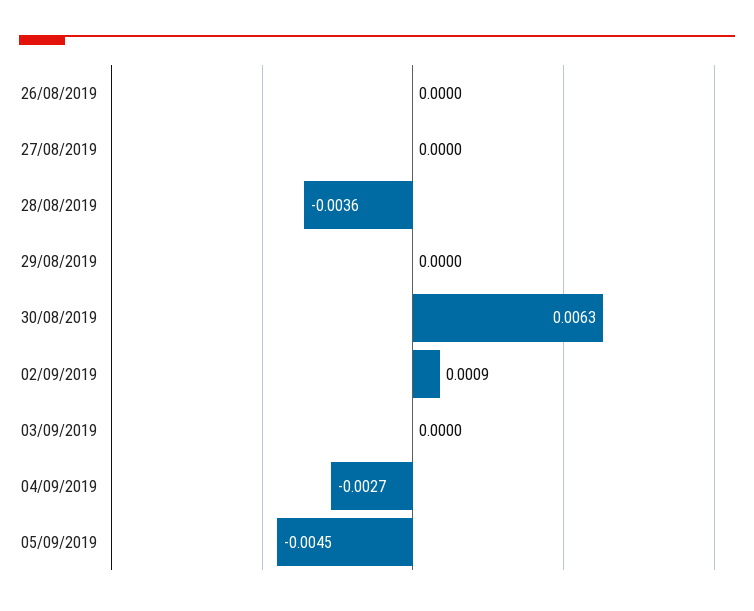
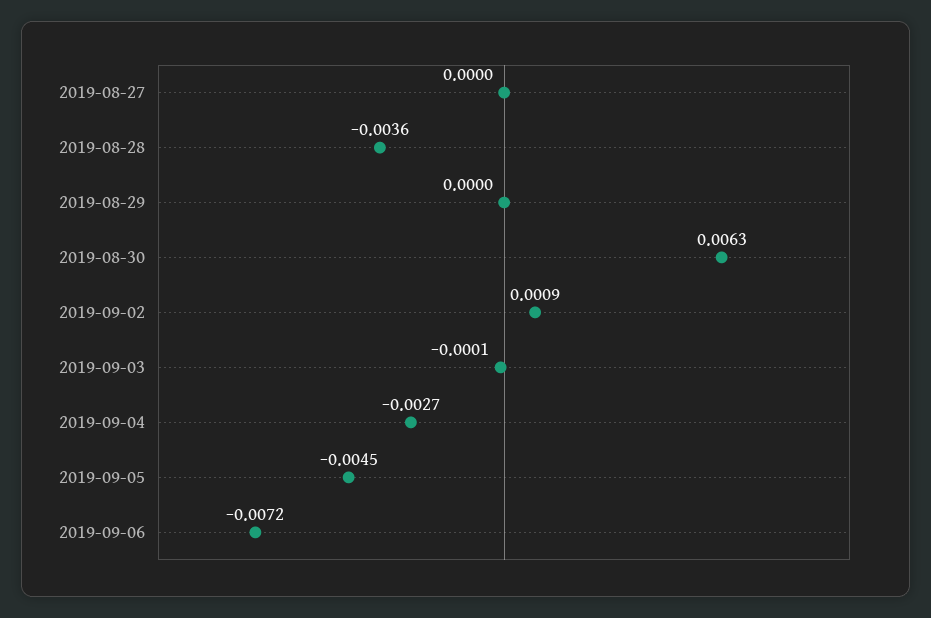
26/08/2019: 0 -> none
03/09/2019: 0 -> -0.0001
2019-09-06: none -> -0.0072

